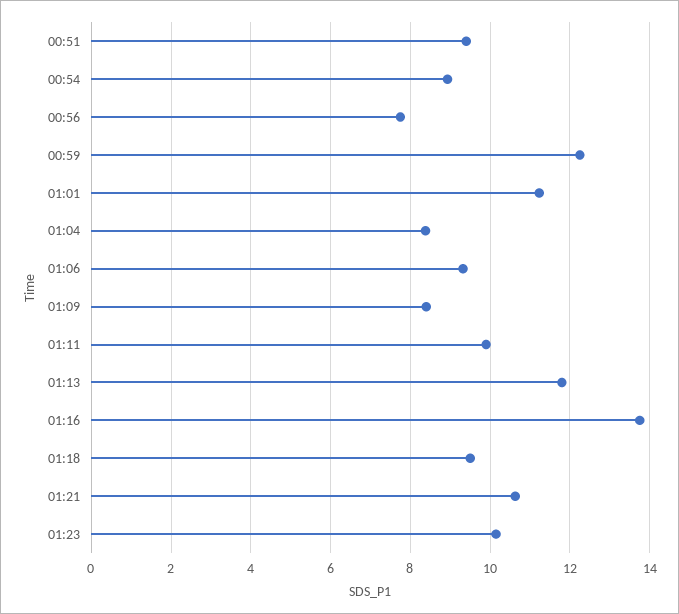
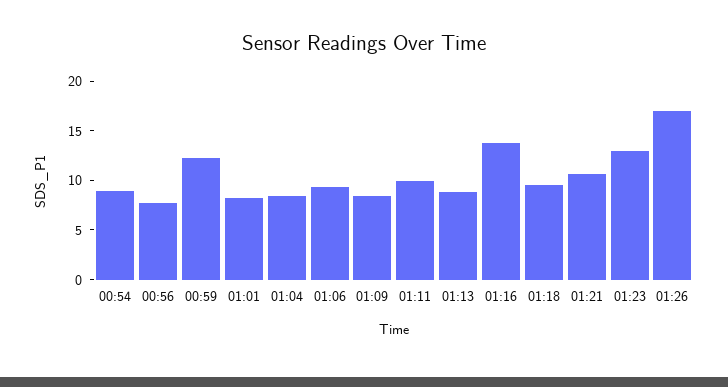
00:51: 9.4 -> none
01:01: 11.2 -> 8
01:13: 11.8 -> 9
01:23: 10.2 -> 13
01:26: none -> 17

